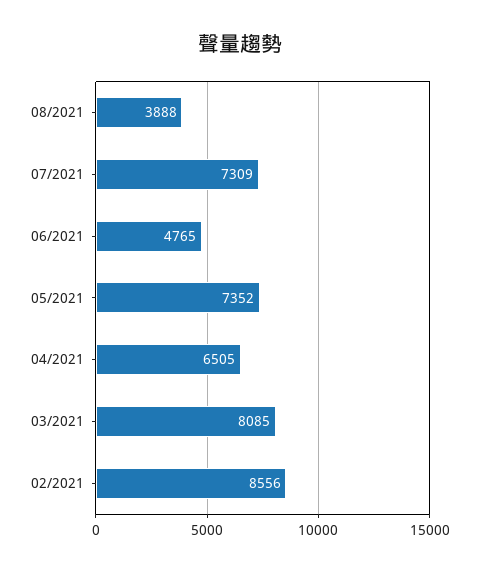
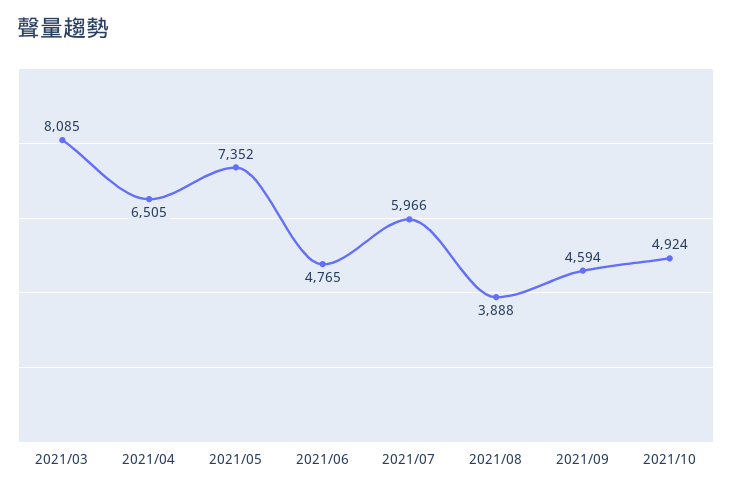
07/2021: 7309 -> 5966
02/2021: 8556 -> none
2021/09: none -> 4594
2021/10: none -> 4924

